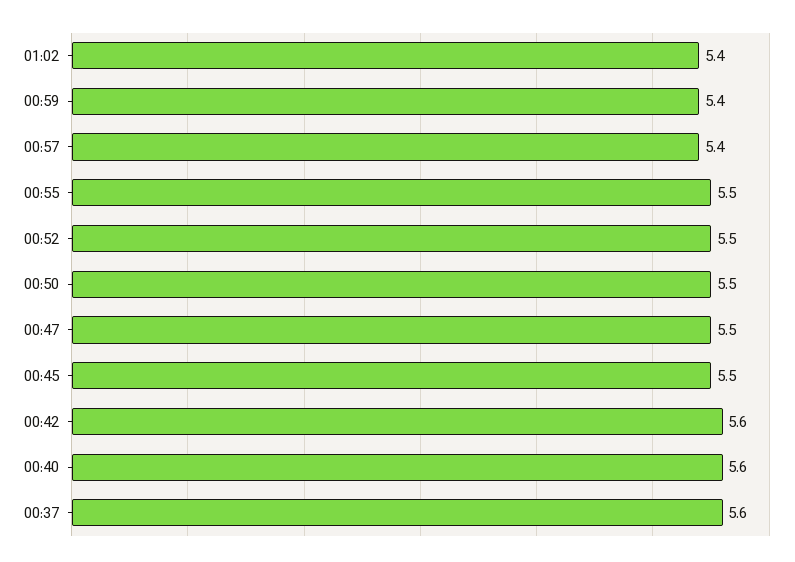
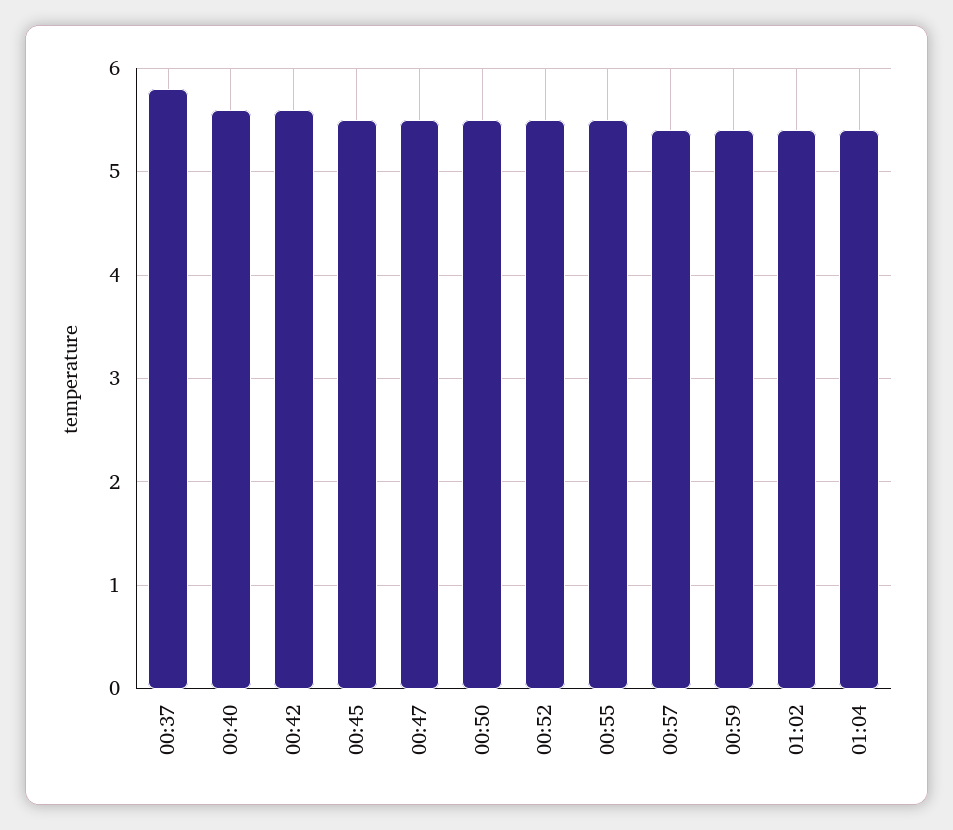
00:37: 5.6 -> 5.8
01:04: none -> 5.4

